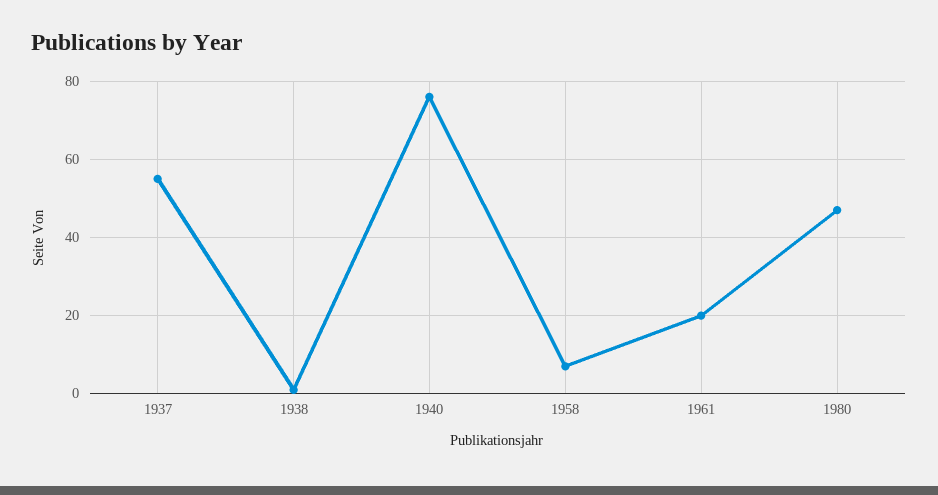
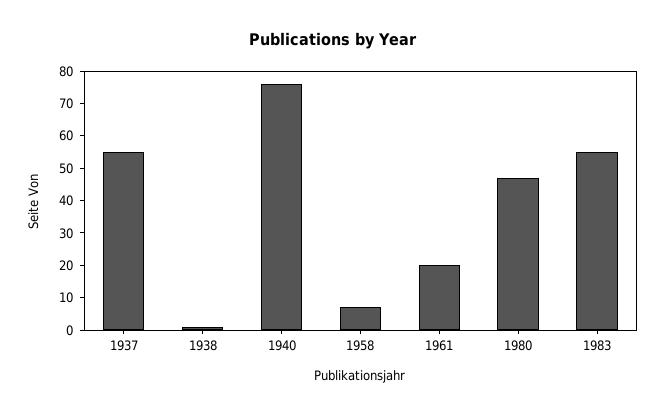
1983: none -> 55

